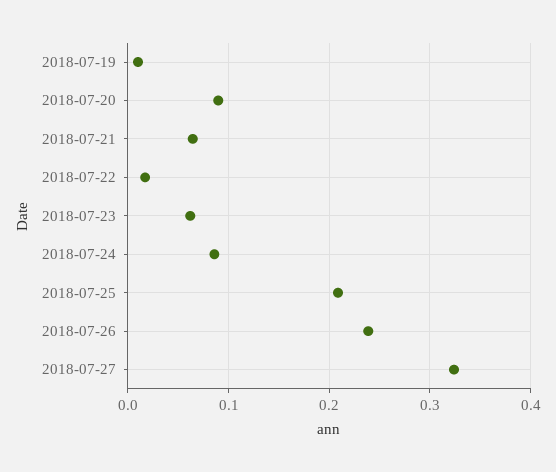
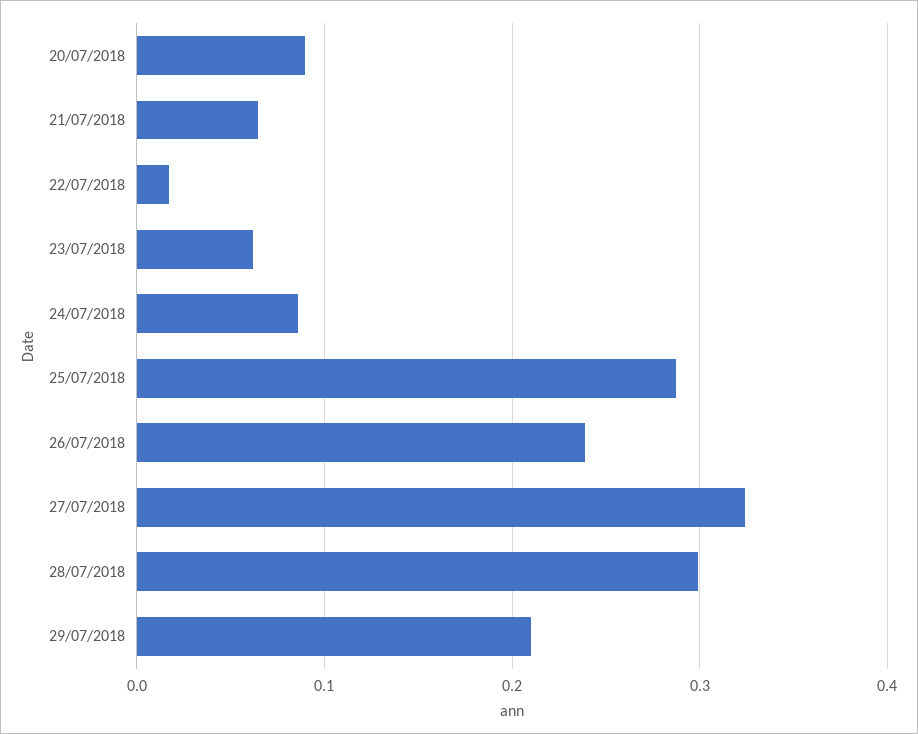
2018-07-19: 0.01 -> none
2018-07-25: 0.21 -> 0.29
28/07/2018: none -> 0.3
29/07/2018: none -> 0.21

